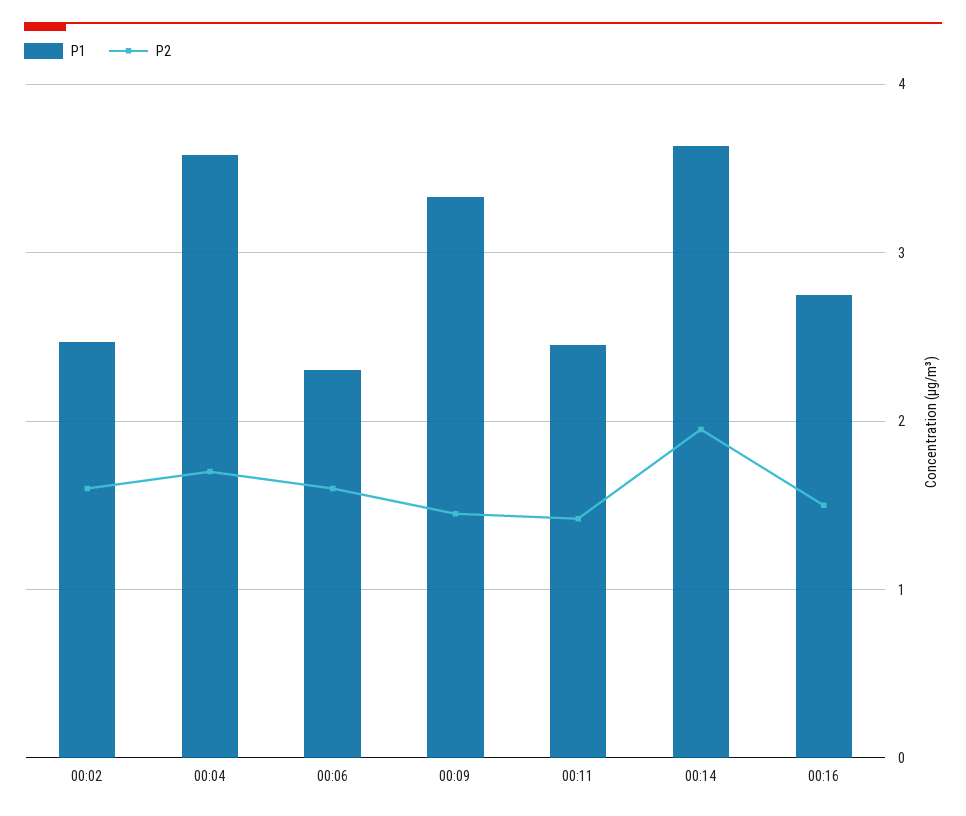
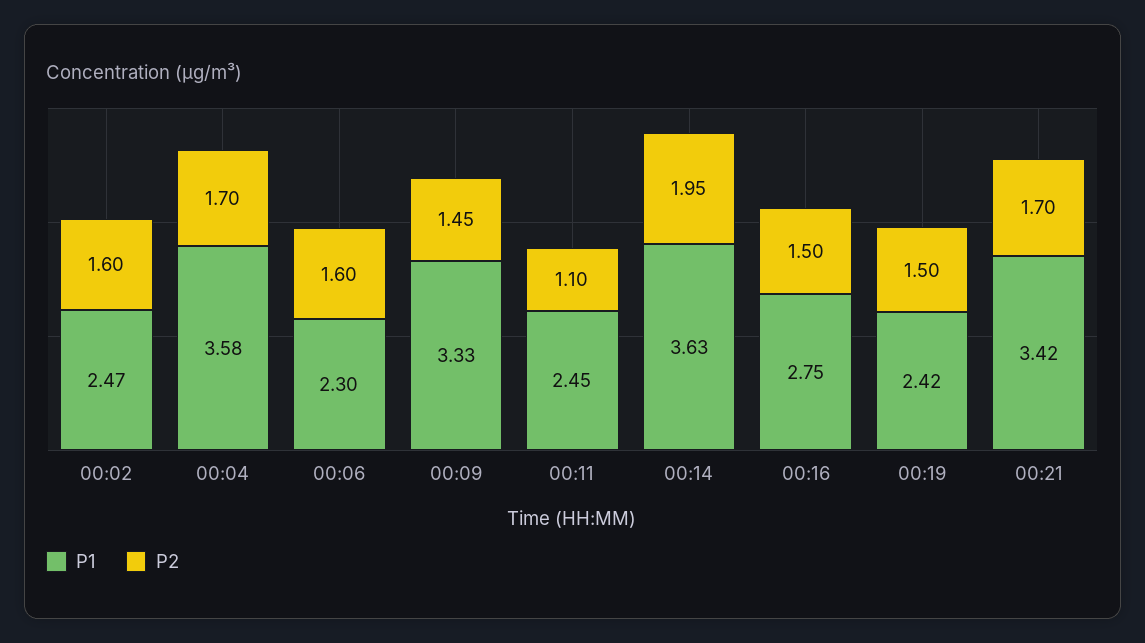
P2, 00:11: 1.4 -> 1.1
P1, 00:19: none -> 2.42
P2, 00:19: none -> 1.5
P1, 00:21: none -> 3.42
P2, 00:21: none -> 1.7

